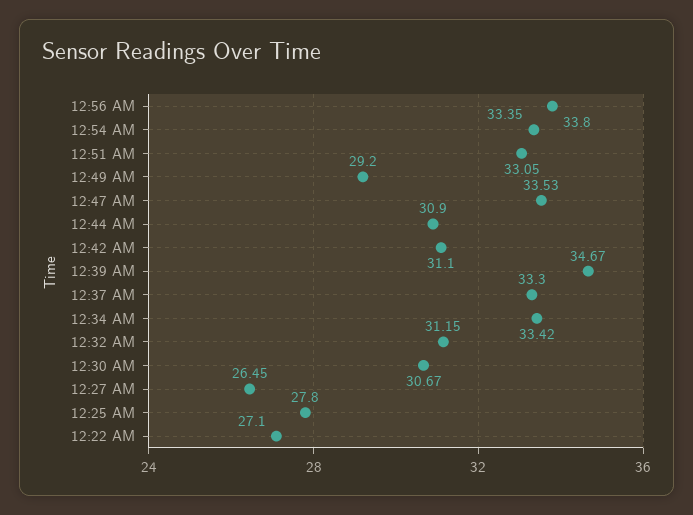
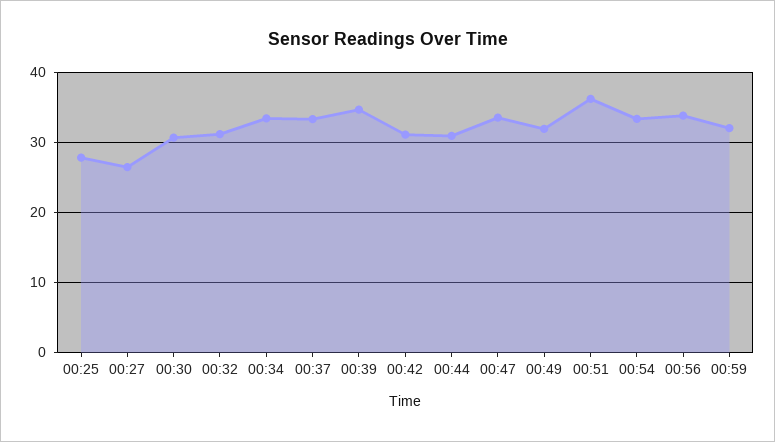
12:51 AM: 33.05 -> 36
12:49 AM: 29.2 -> 32
12:22 AM: 27.1 -> none
00:59: none -> 32

